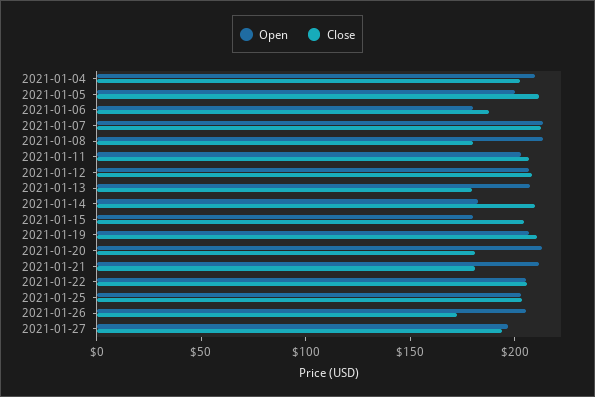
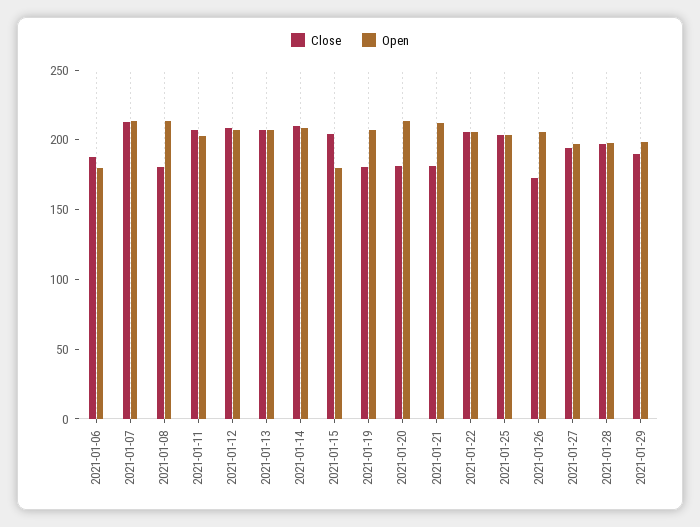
Open, 2021-01-04: 210 -> none
Close, 2021-01-04: 200 -> none
Open, 2021-01-05: 200 -> none
Close, 2021-01-05: 210 -> none
Close, 2021-01-13: 180 -> 210
Open, 2021-01-14: 180 -> 210
Close, 2021-01-19: 210 -> 180
Close, 2021-01-28: none -> 200
Open, 2021-01-28: none -> 200
Close, 2021-01-29: none -> 190
Open, 2021-01-29: none -> 200

